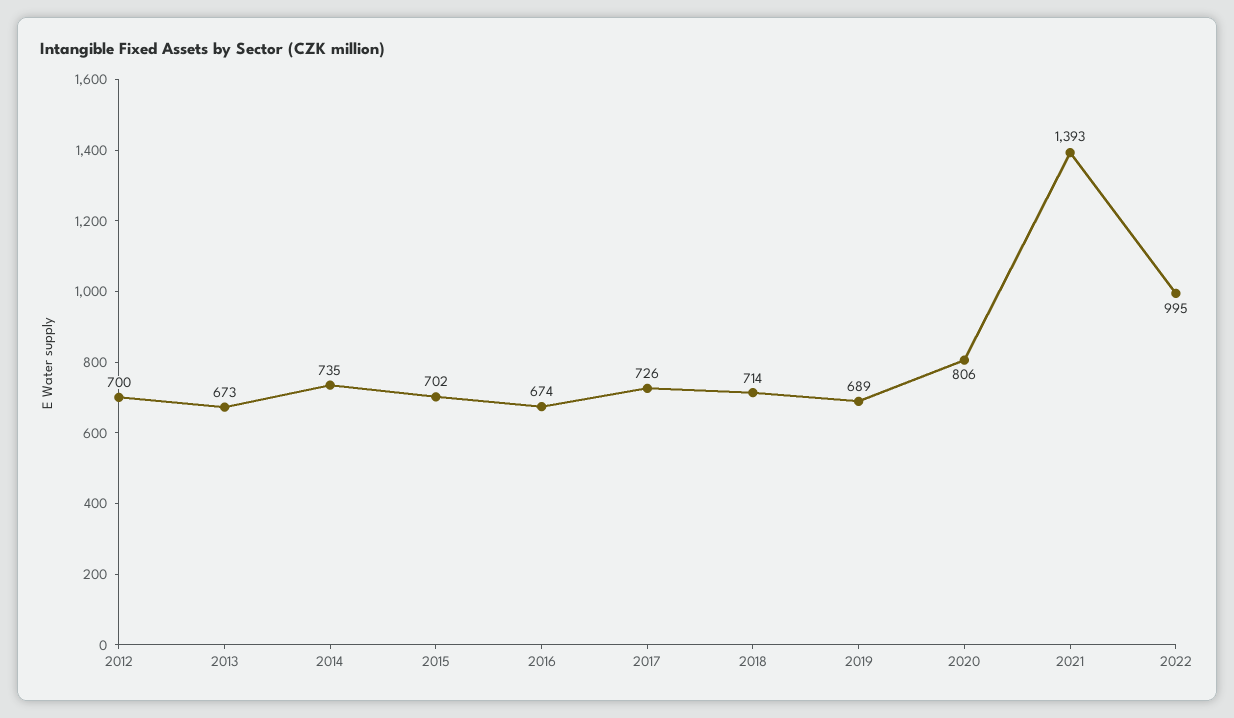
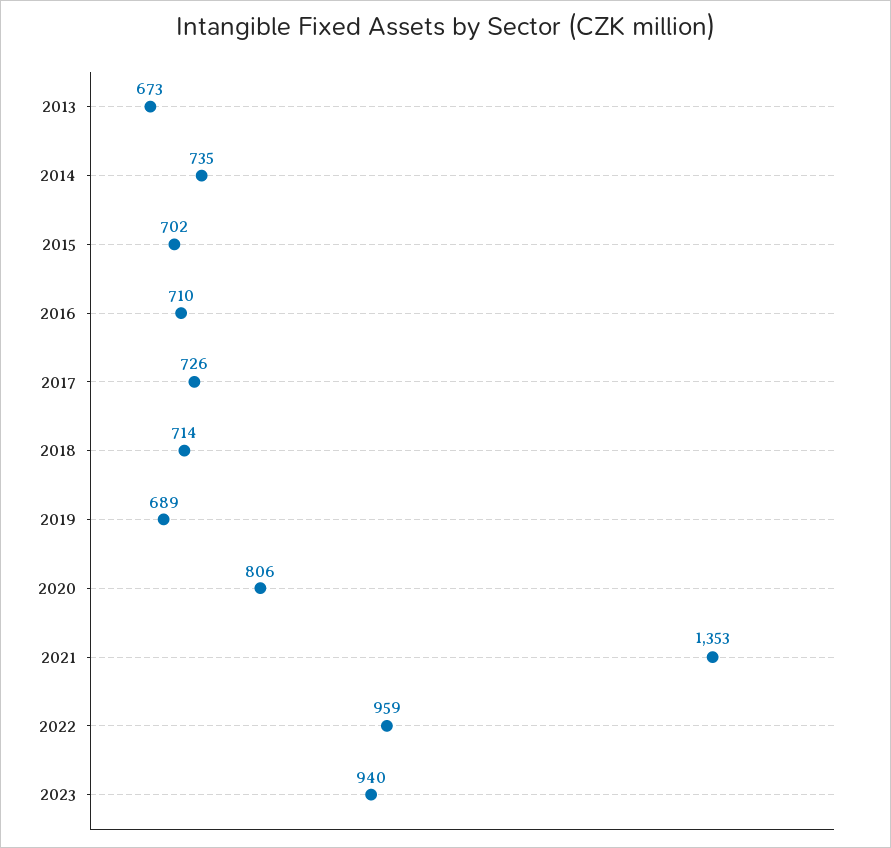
2012: 700 -> none
2016: 674 -> 710
2021: 1393 -> 1353
2022: 995 -> 959
2023: none -> 940

